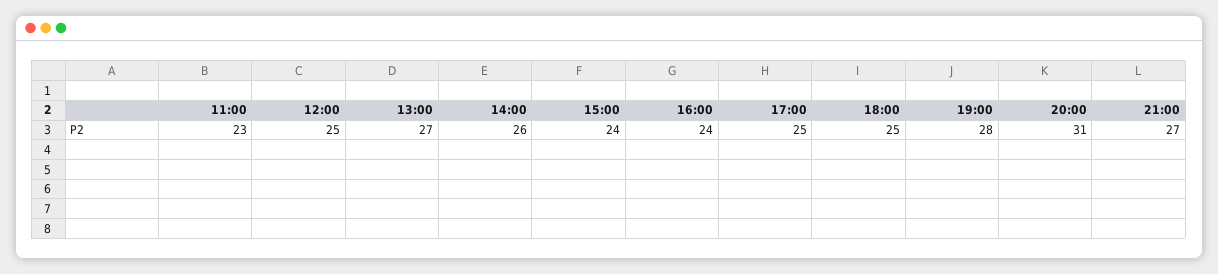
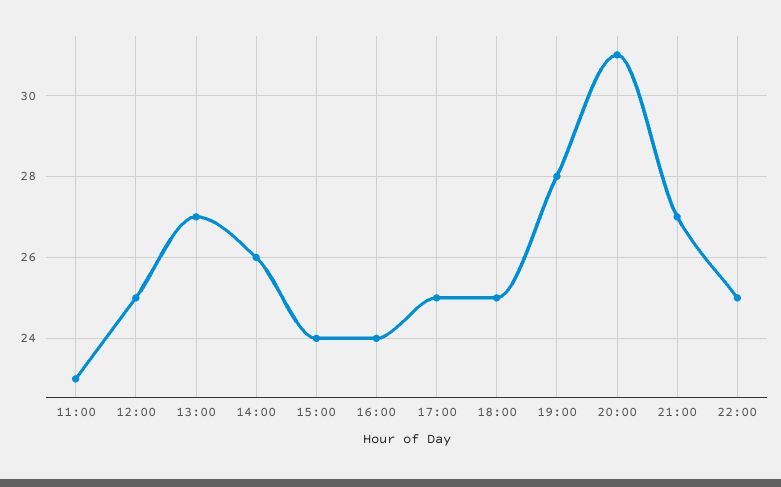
22:00: none -> 25

